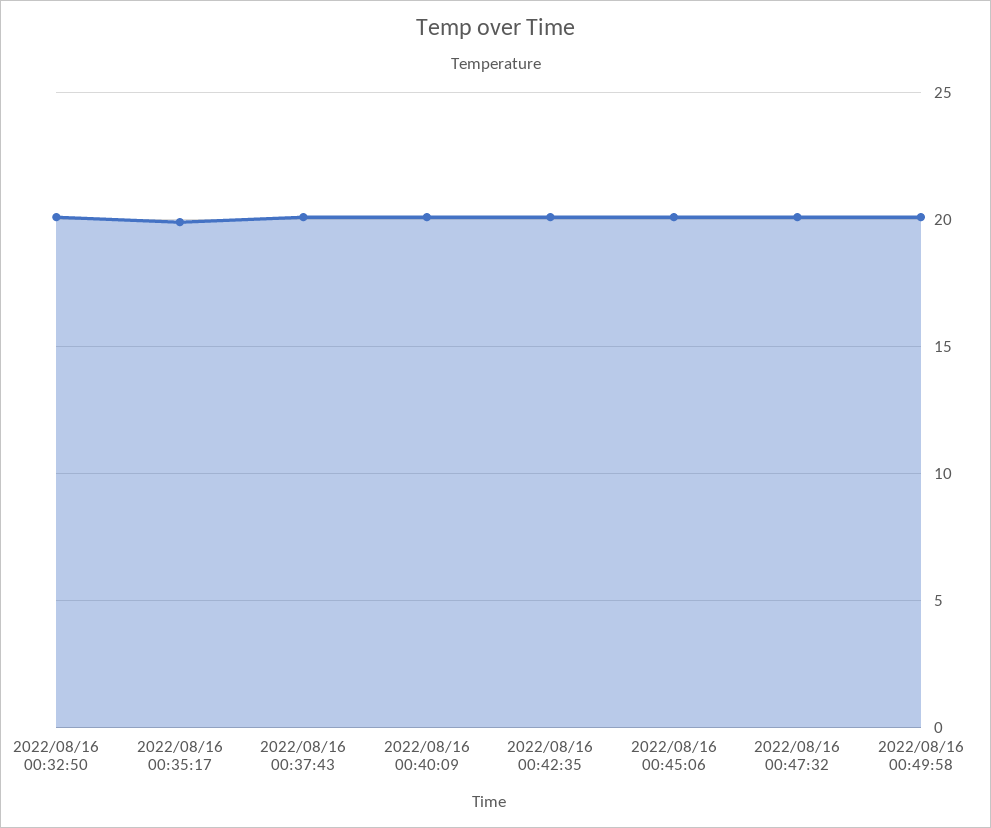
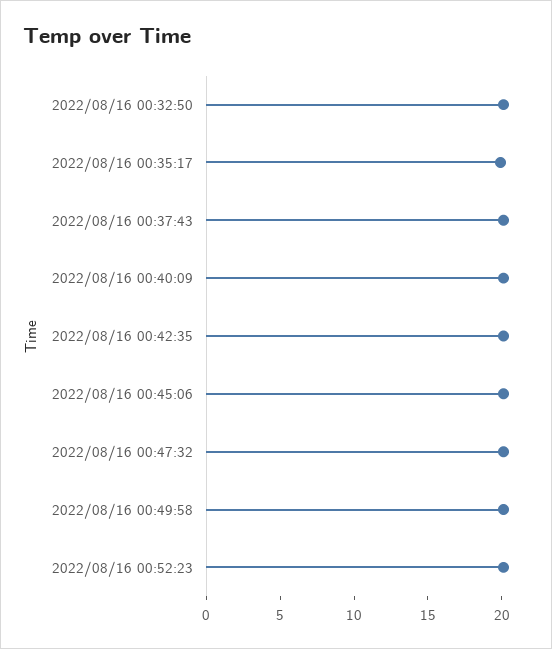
2022/08/16 00:52:23: none -> 20

